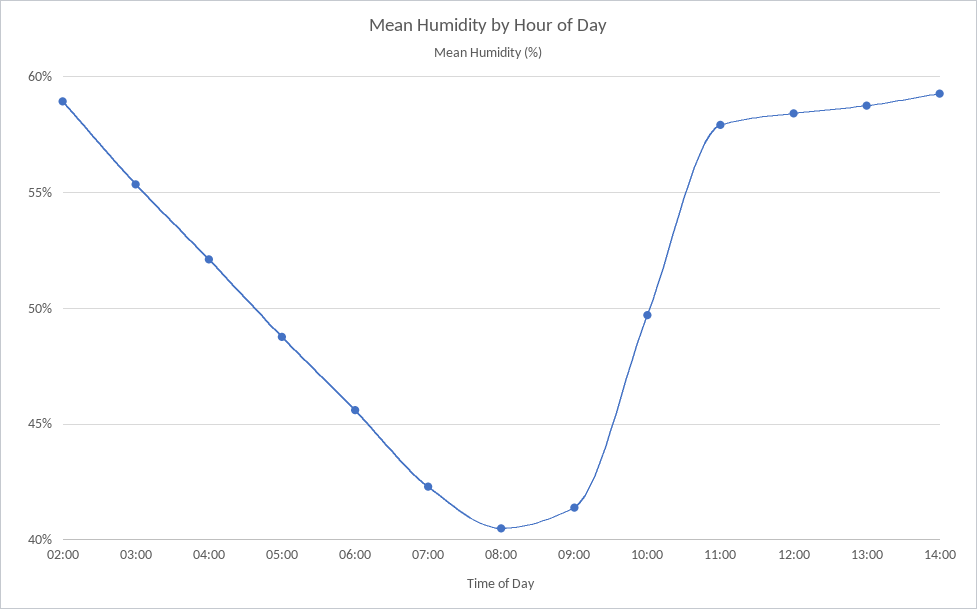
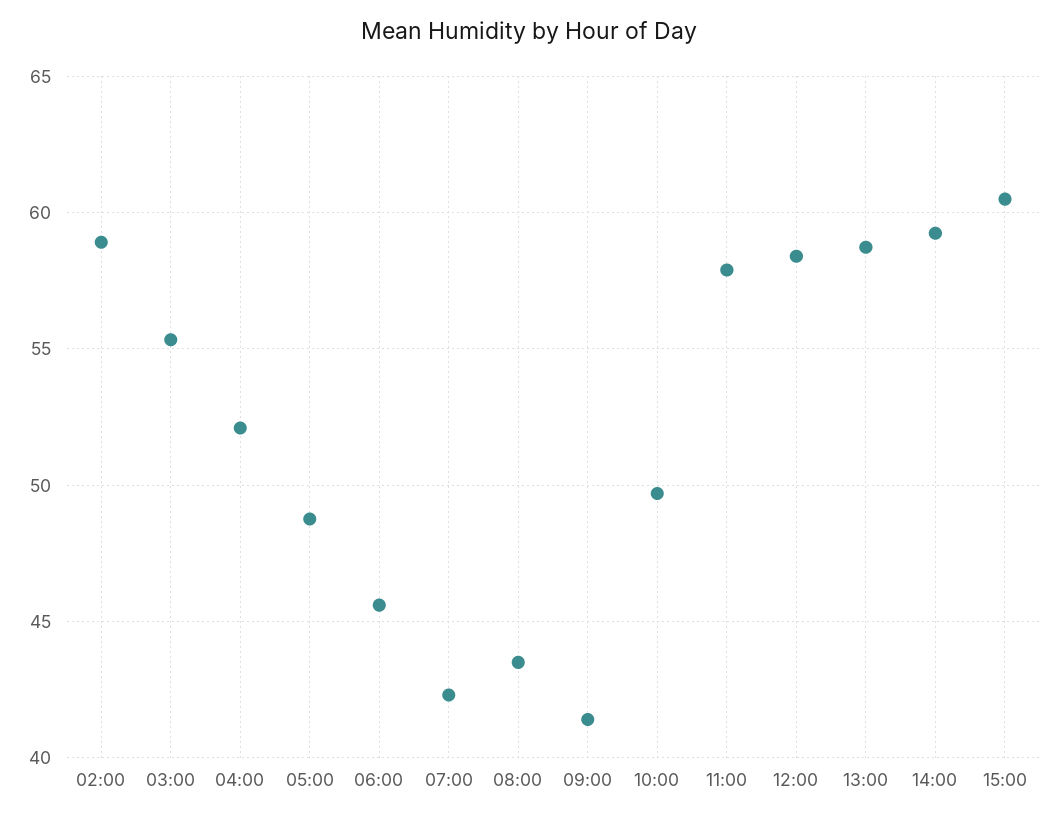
08:00: 40.5 -> 43.5
15:00: none -> 60.5

